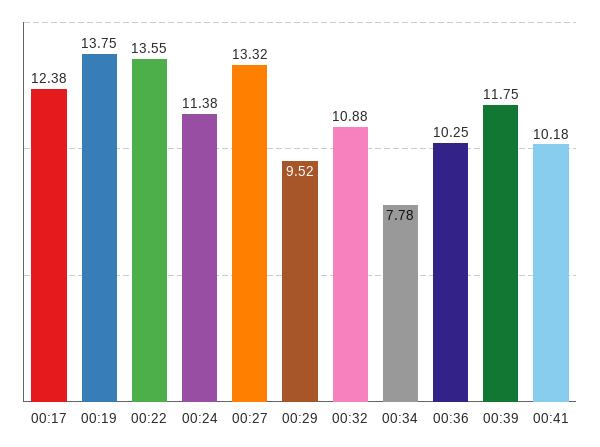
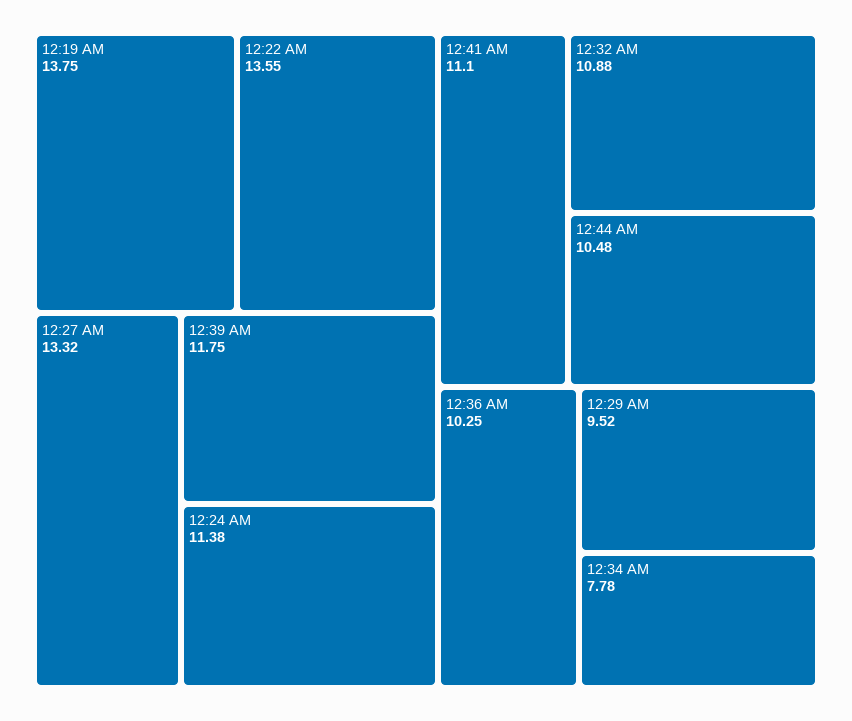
00:17: 12.38 -> none
00:41: 10.18 -> 11.1
12:44 AM: none -> 10.48

